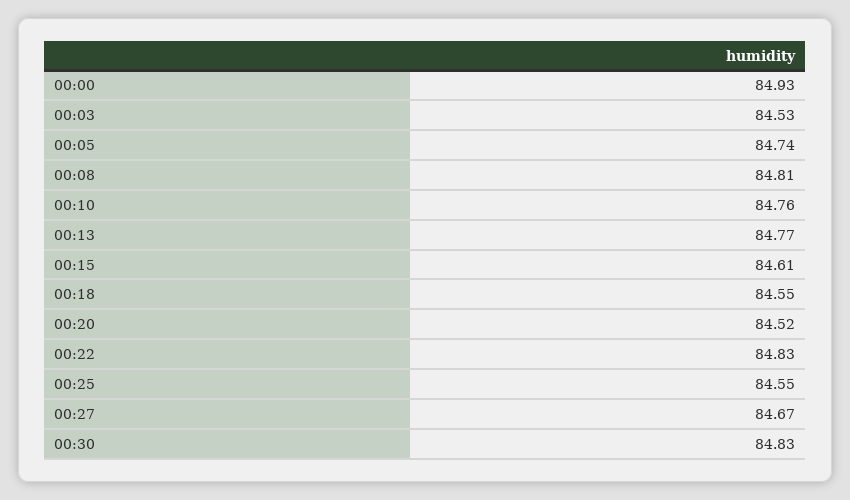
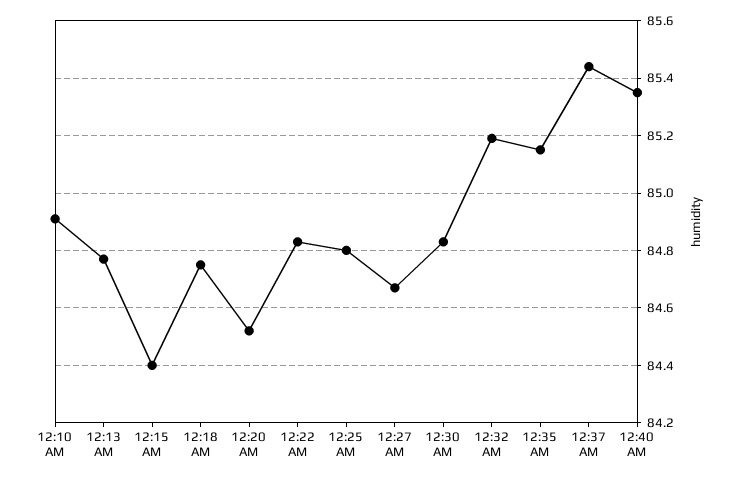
00:00: 84.93 -> none
00:03: 84.53 -> none
00:05: 84.74 -> none
00:08: 84.81 -> none
00:10: 84.76 -> 84.9
00:15: 84.61 -> 84.4
00:18: 84.55 -> 84.75
00:25: 84.55 -> 84.8
12:32 AM: none -> 85.2
12:35 AM: none -> 85.15
12:37 AM: none -> 85.45
12:40 AM: none -> 85.35

